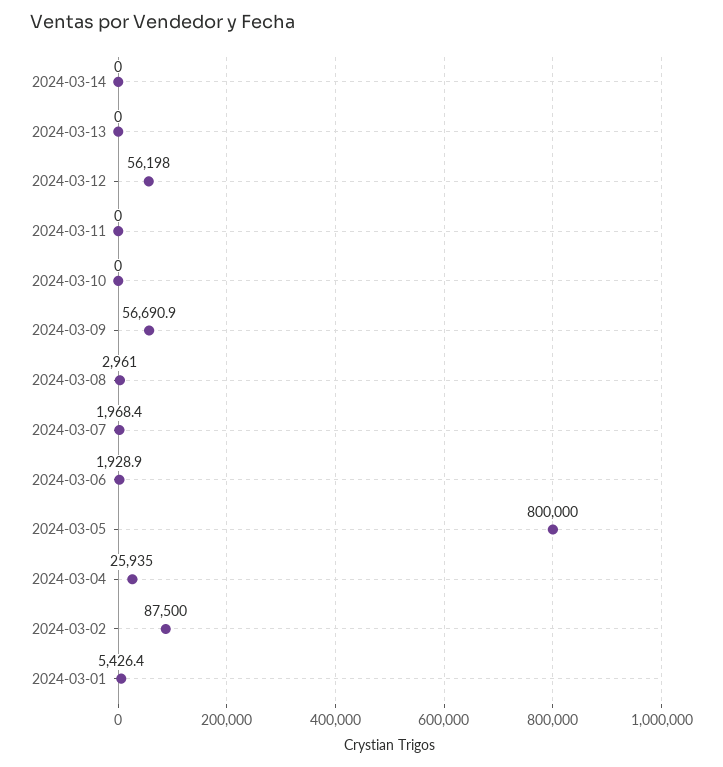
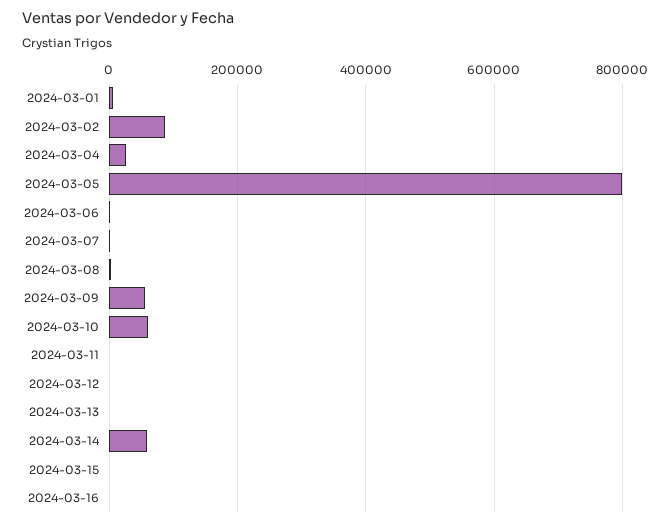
2024-03-14: 0 -> 60000
2024-03-12: 56198 -> 0
2024-03-10: 0 -> 60000
2024-03-15: none -> 0
2024-03-16: none -> 0

